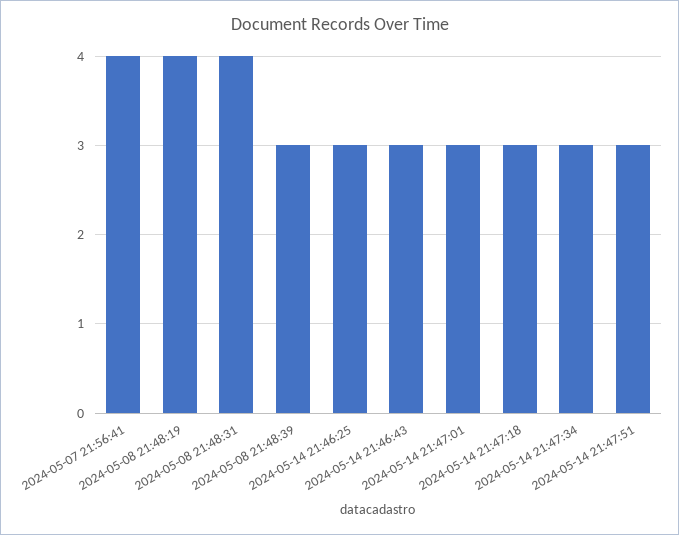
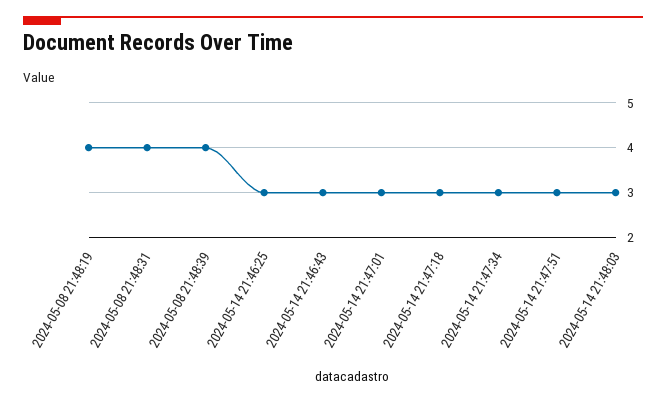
2024-05-07 21:56:41: 4 -> none
2024-05-08 21:48:39: 3 -> 4
2024-05-14 21:48:03: none -> 3

